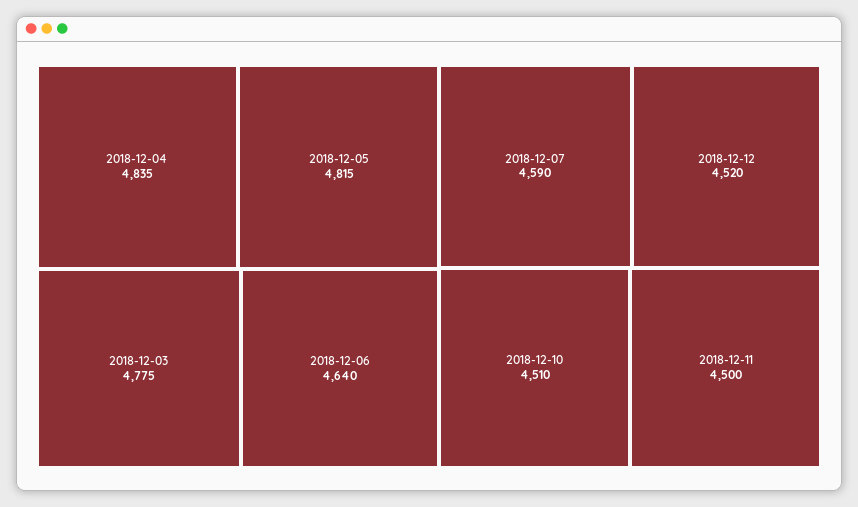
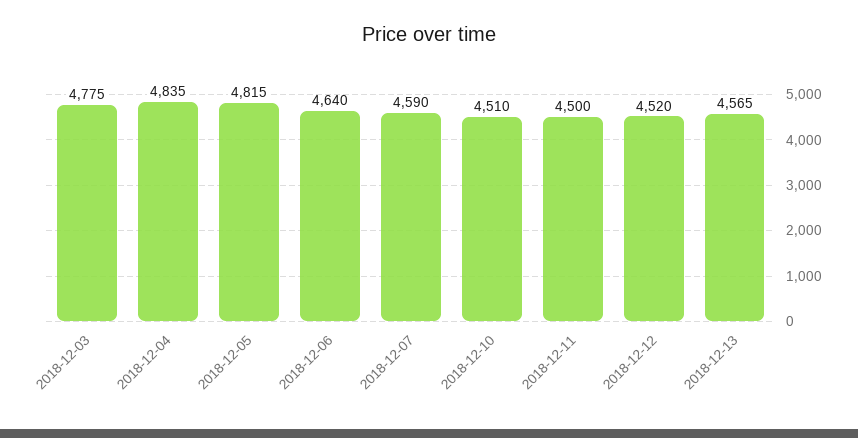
2018-12-13: none -> 4565

